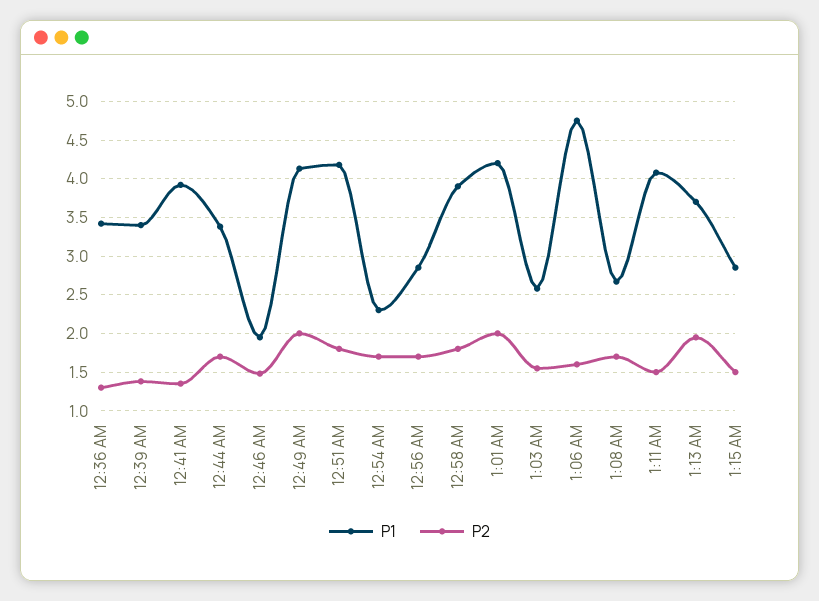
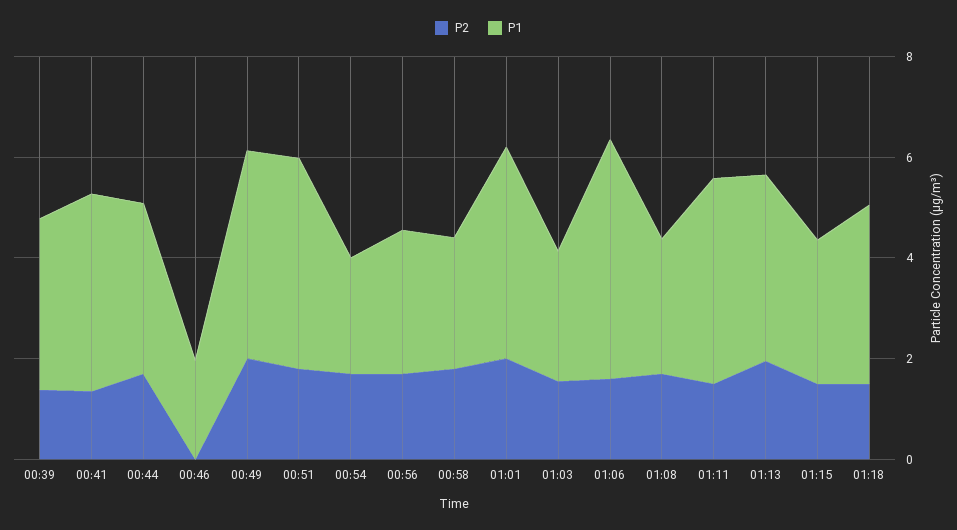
P1, 12:36 AM: 3.4 -> none
P2, 12:36 AM: 1.3 -> none
P2, 12:46 AM: 1.5 -> 0
P1, 12:58 AM: 3.9 -> 2.5
P2, 01:18: none -> 1.5
P1, 01:18: none -> 3.5

